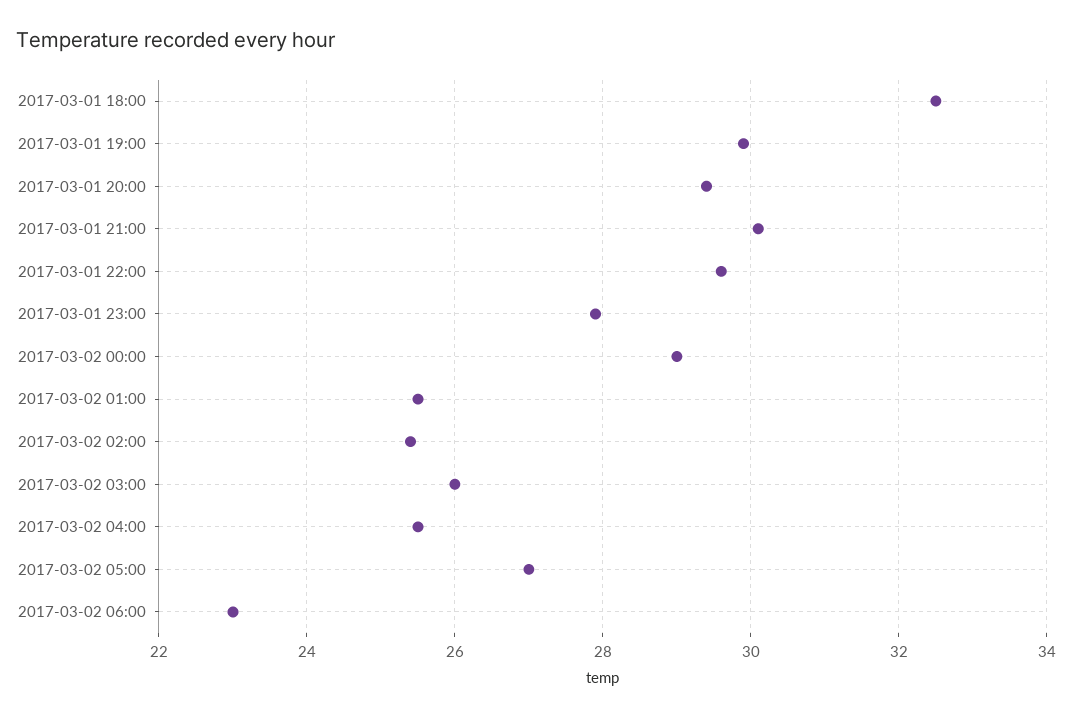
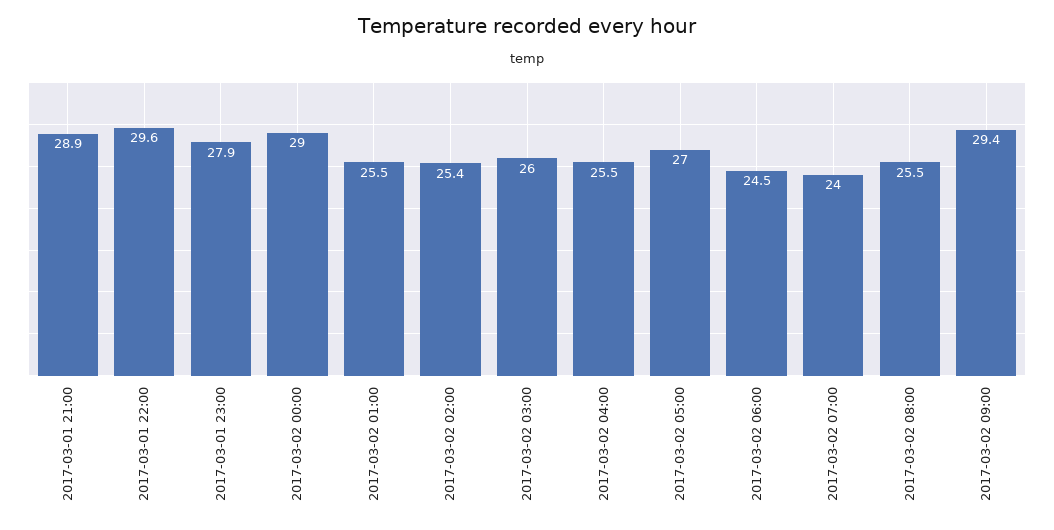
2017-03-01 18:00: 32.5 -> none
2017-03-01 19:00: 30 -> none
2017-03-01 20:00: 29.5 -> none
2017-03-01 21:00: 30 -> 28.9
2017-03-02 06:00: 23 -> 24.5
2017-03-02 07:00: none -> 24
2017-03-02 08:00: none -> 25.5
2017-03-02 09:00: none -> 29.4

